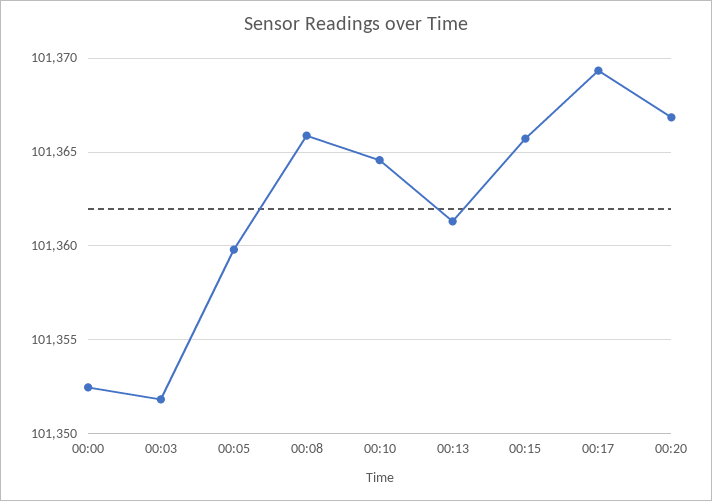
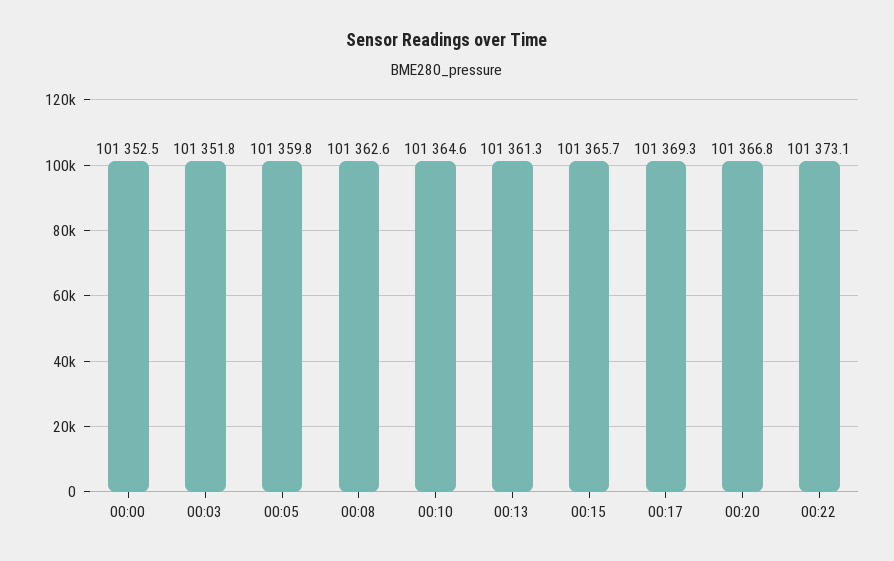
00:08: 101366 -> 101362.6
00:22: none -> 101373.1

